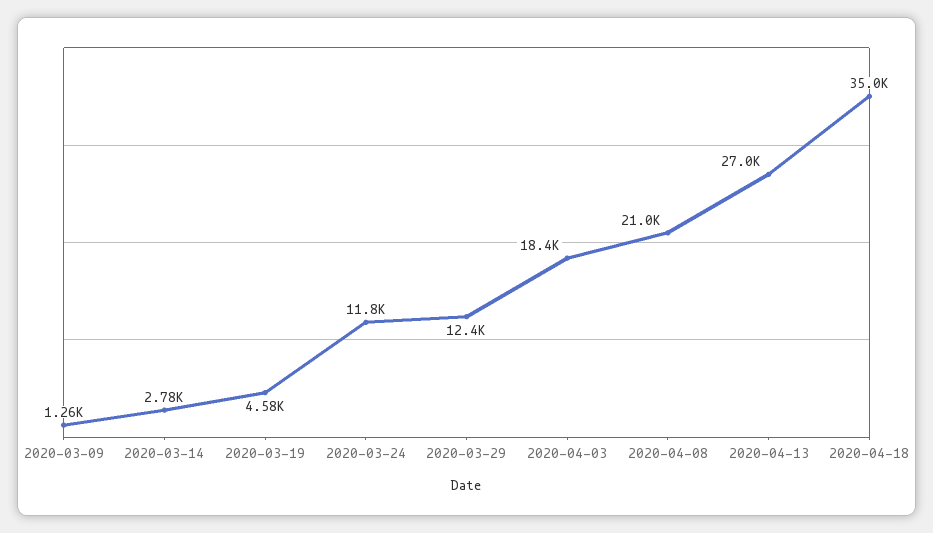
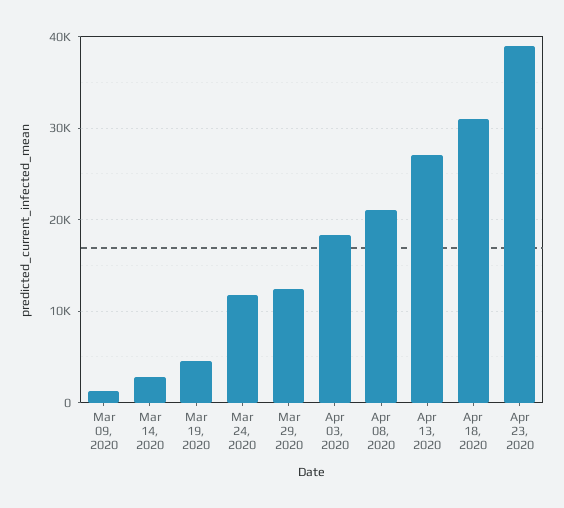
2020-04-18: 35000 -> 31000
Apr 23, 2020: none -> 39000

